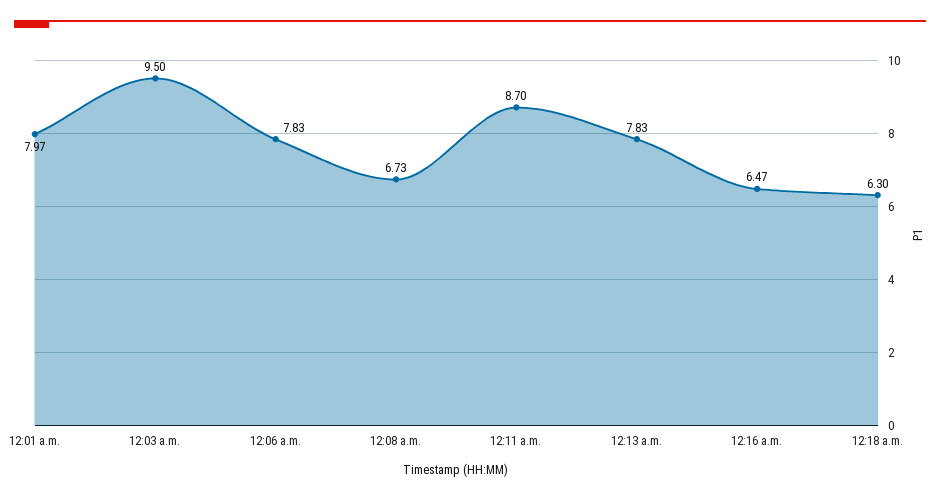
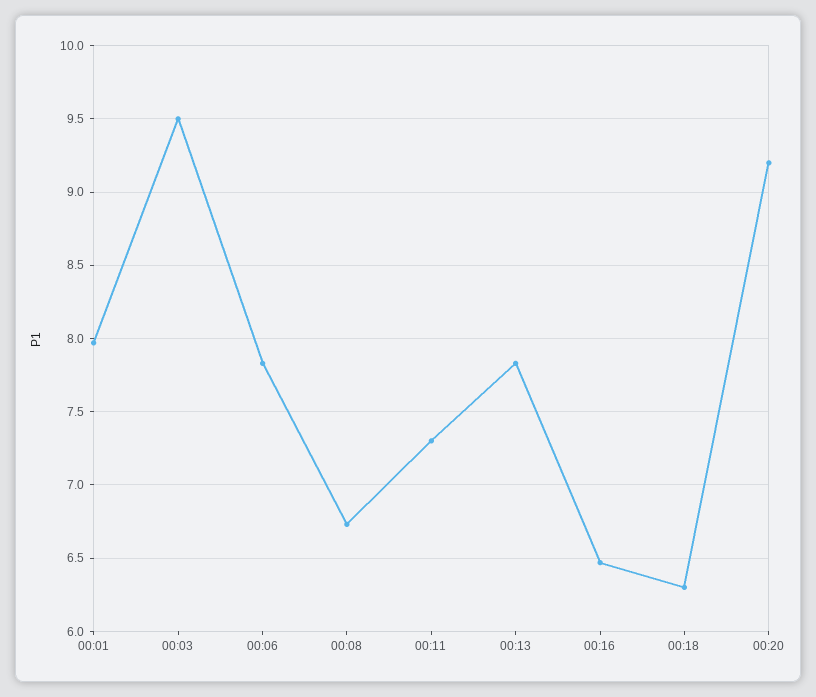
12:11 a.m.: 8.7 -> 7.3
00:20: none -> 9.2

